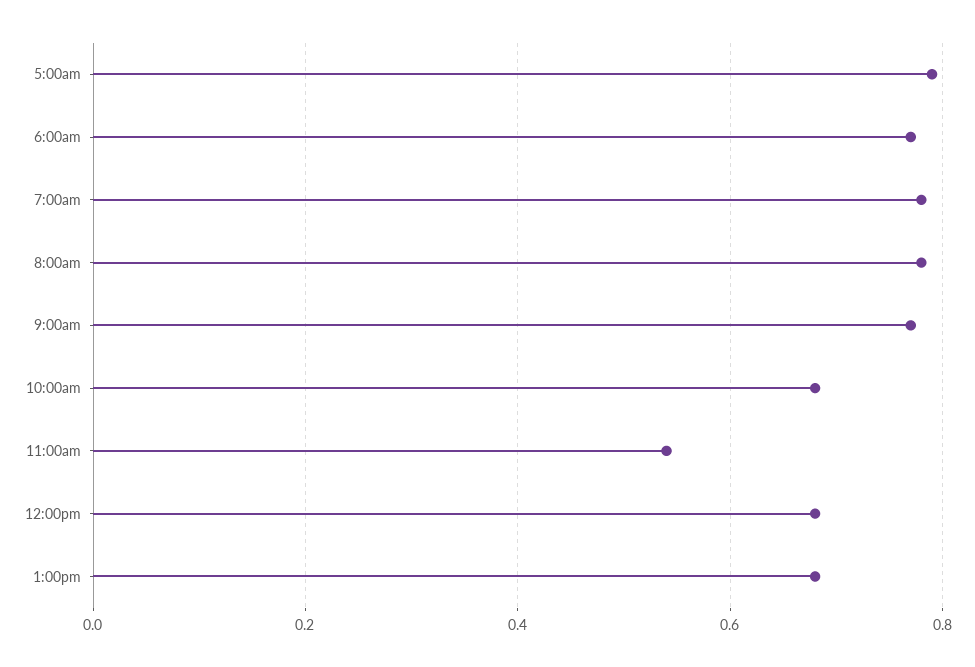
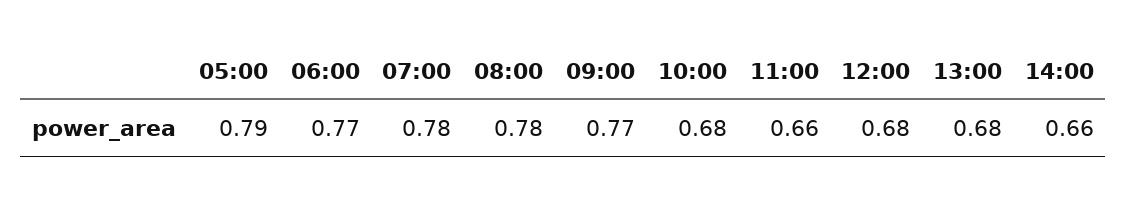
11:00am: 0.55 -> 0.66
14:00: none -> 0.66

